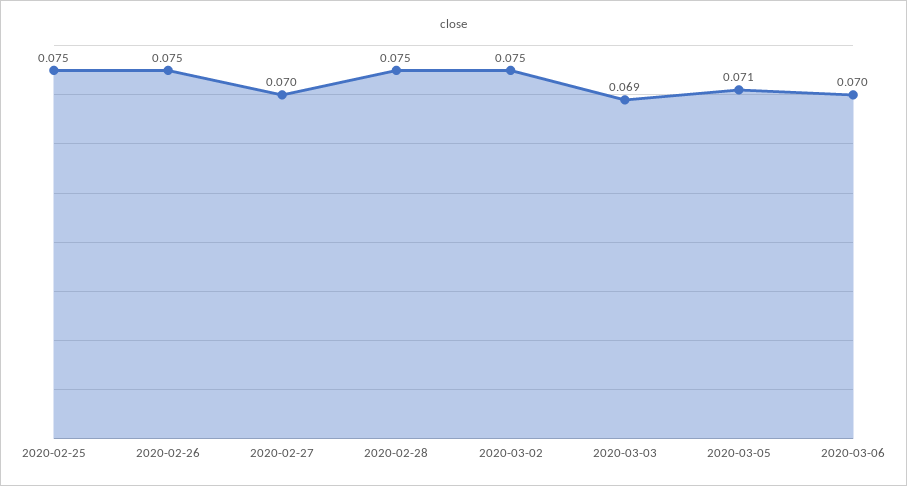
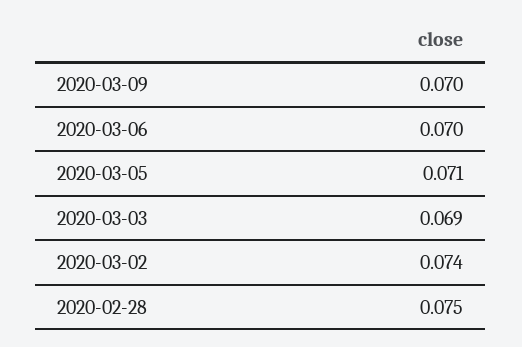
2020-02-25: 0.075 -> none
2020-02-26: 0.075 -> none
2020-02-27: 0.07 -> none
2020-03-02: 0.075 -> 0.074
2020-03-09: none -> 0.07

